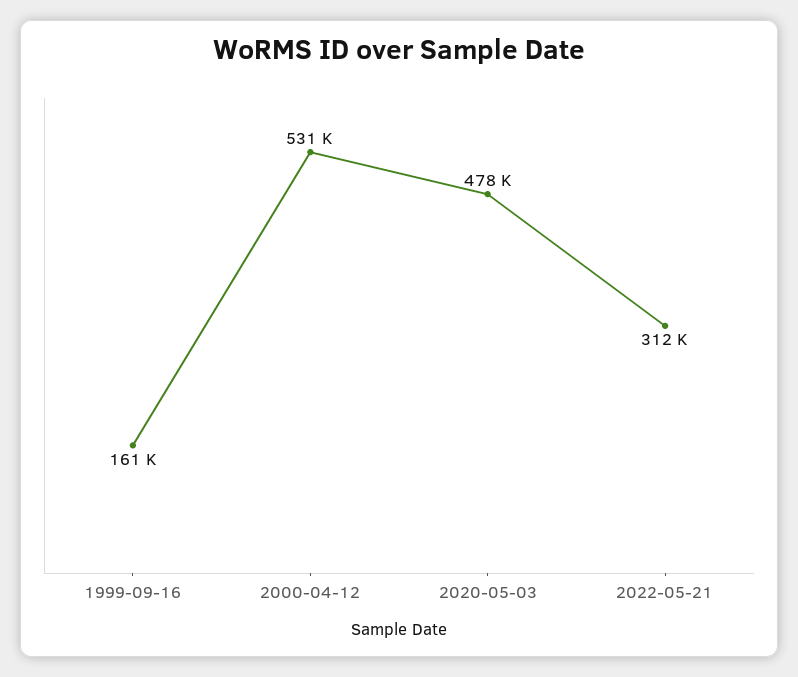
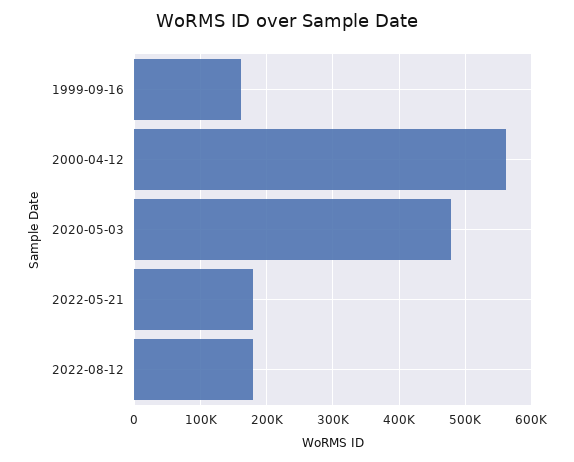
2000-04-12: 531000 -> 560000
2022-05-21: 312000 -> 180000
2022-08-12: none -> 180000

